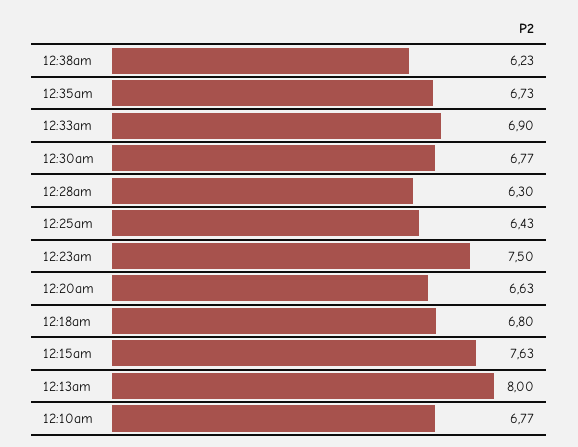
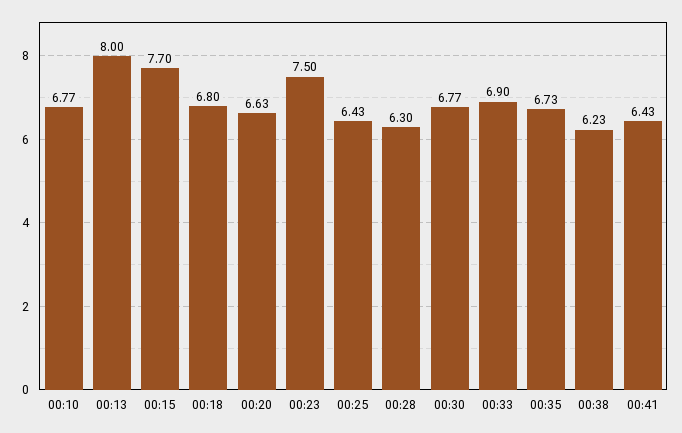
12:15am: 7.63 -> 7.7
00:41: none -> 6.43

